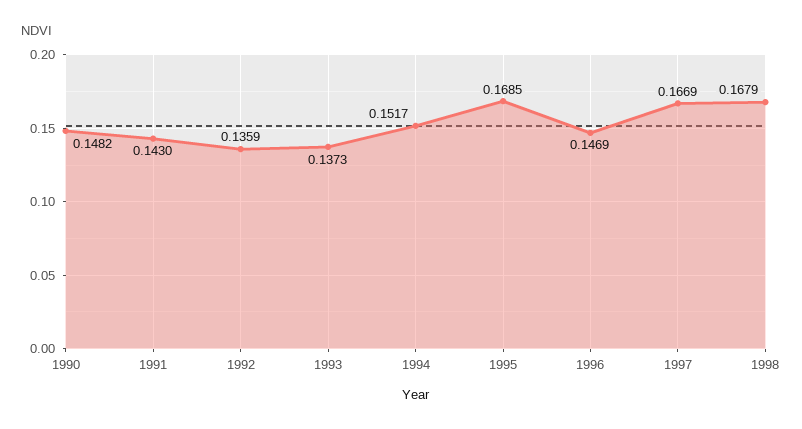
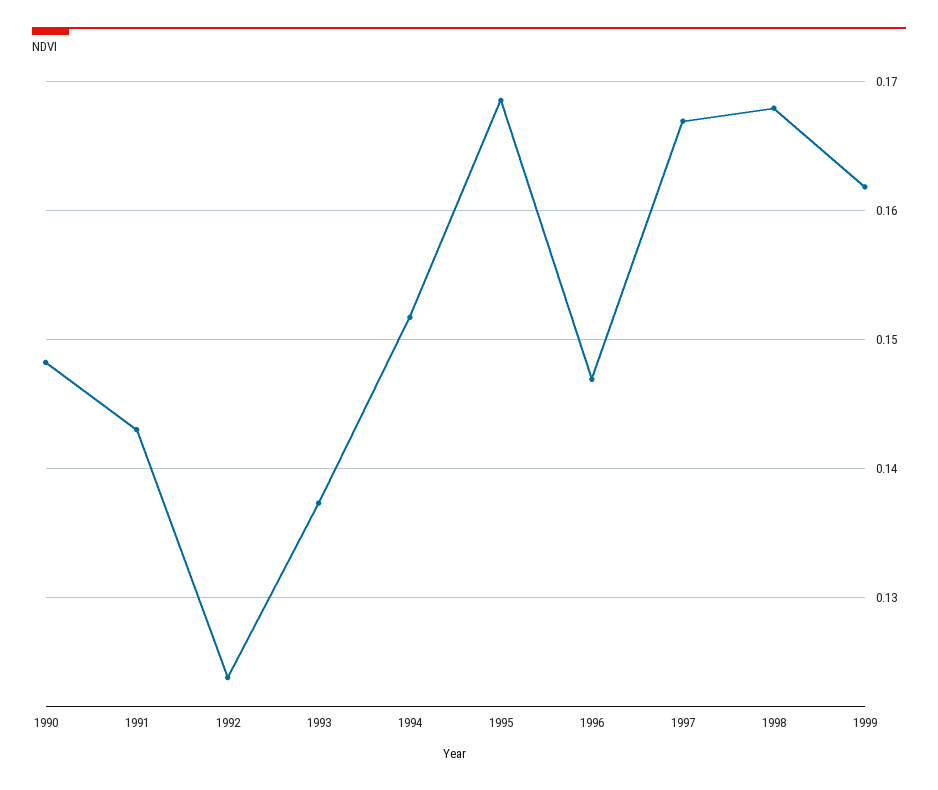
1992: 0.1359 -> 0.124
1999: none -> 0.162

